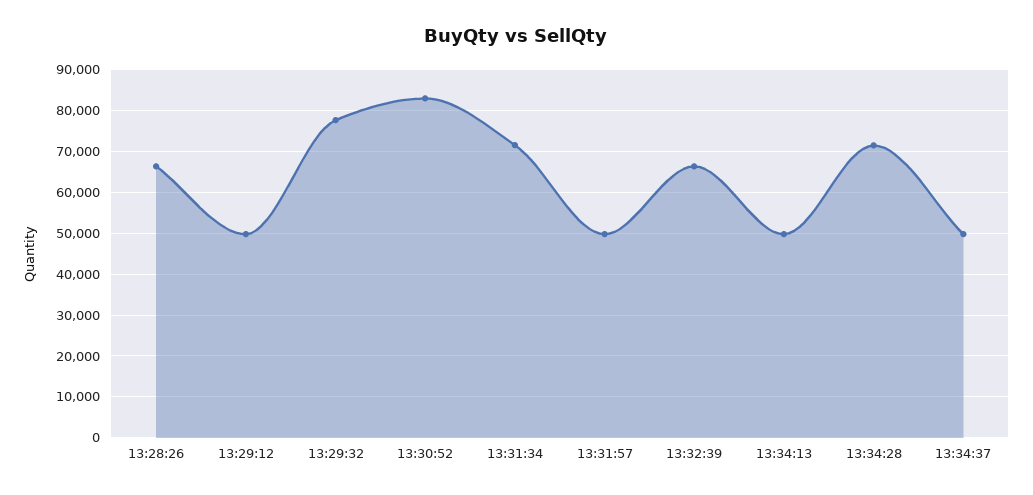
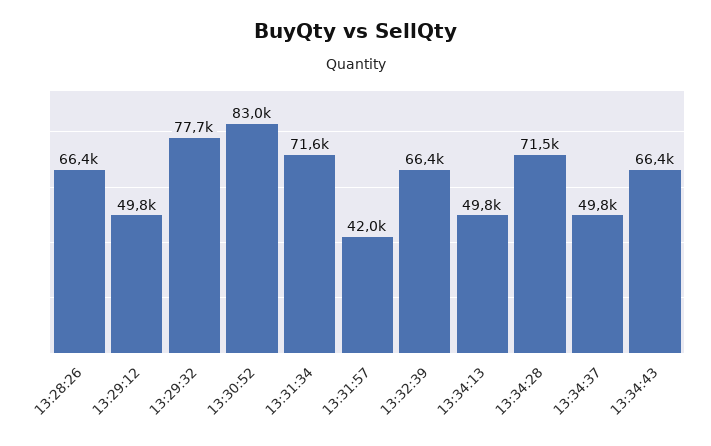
13:31:57: 50000 -> 42000
13:34:43: none -> 66400

